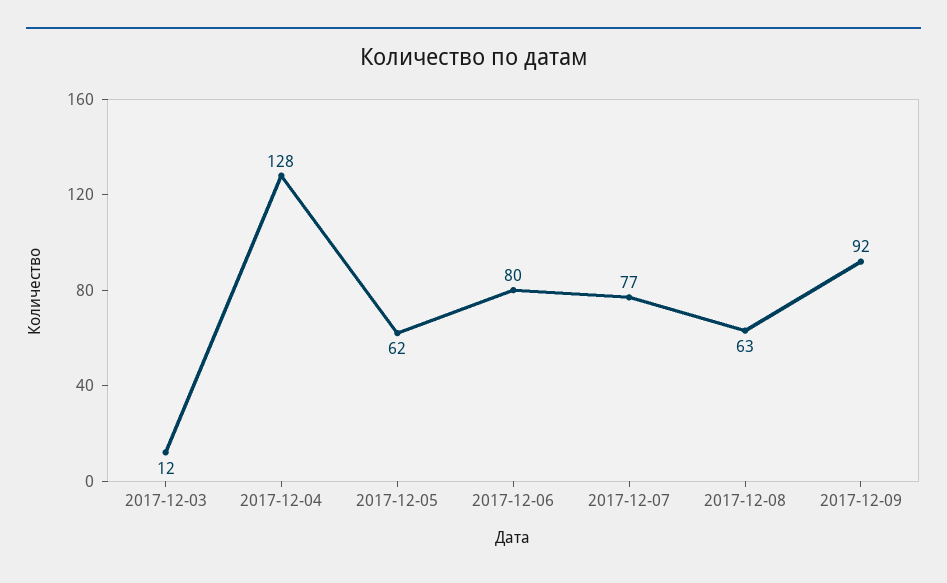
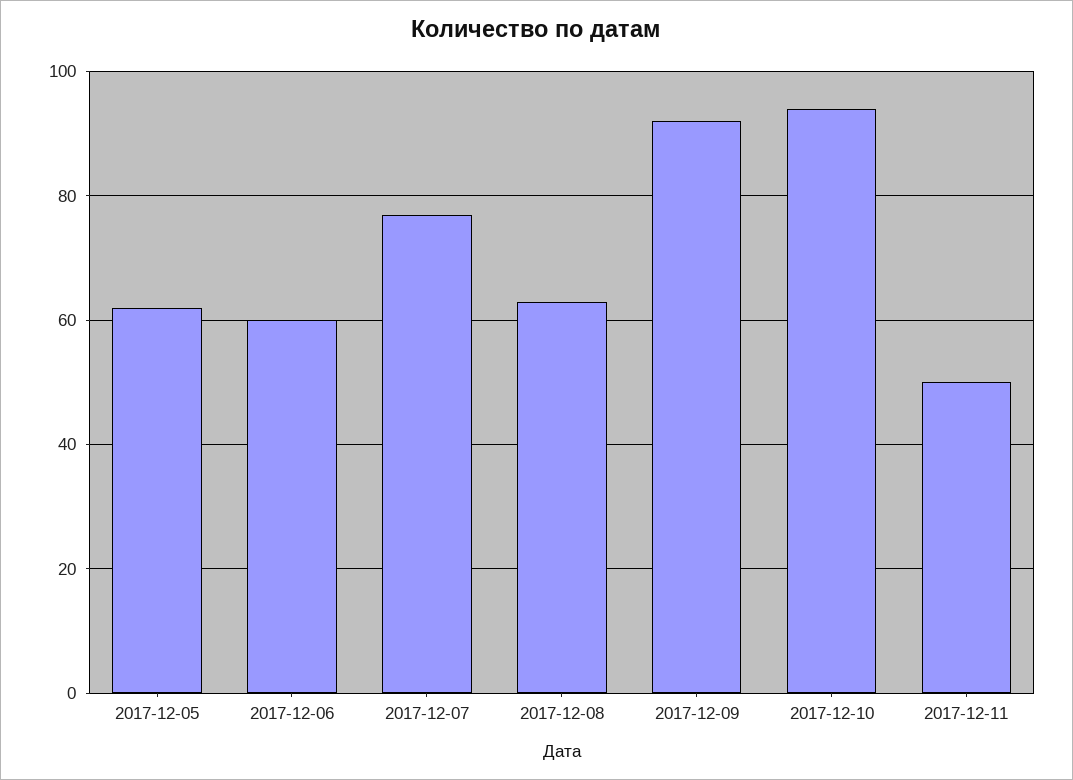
2017-12-03: 12 -> none
2017-12-04: 128 -> none
2017-12-06: 80 -> 60
2017-12-10: none -> 95
2017-12-11: none -> 50

